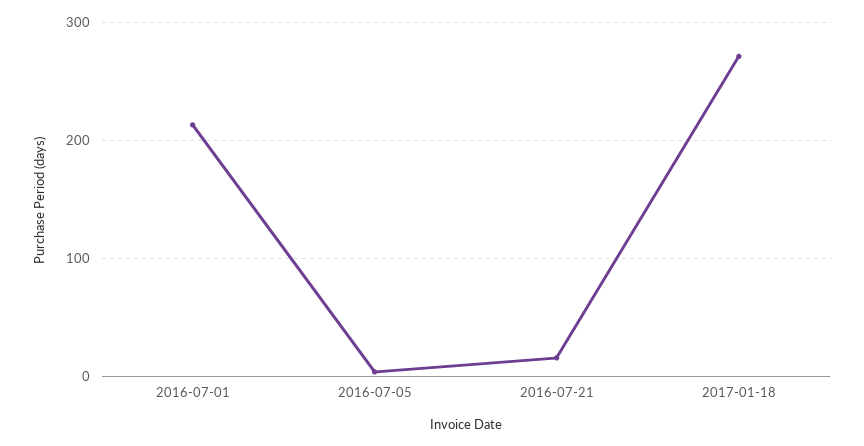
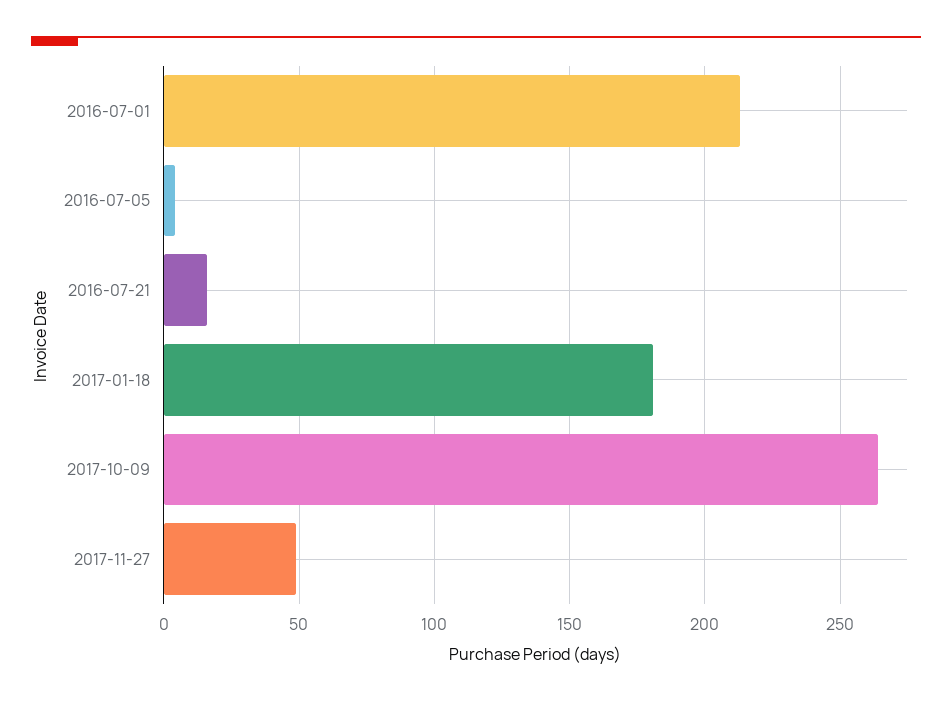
2017-01-18: 270 -> 180
2017-10-09: none -> 265
2017-11-27: none -> 50

